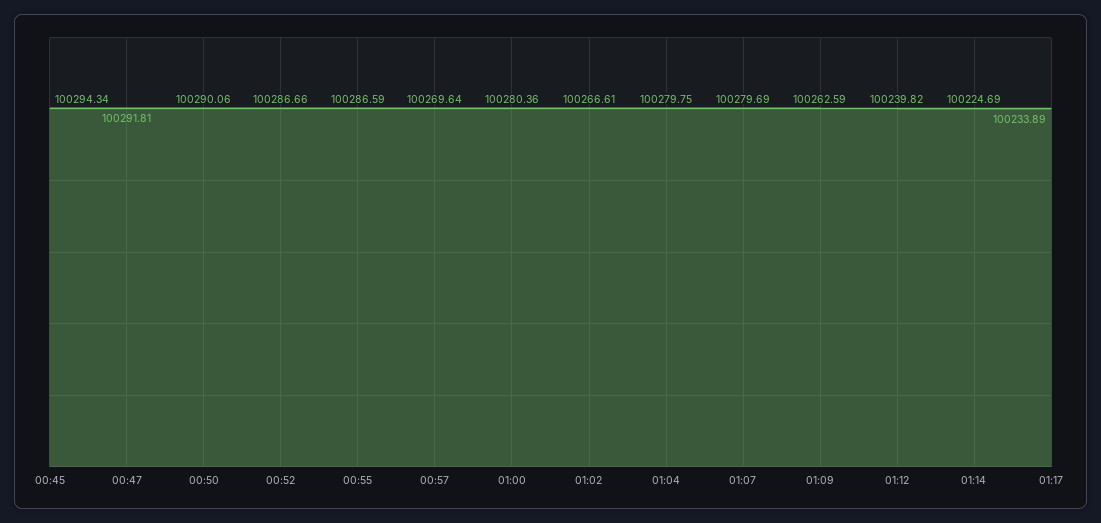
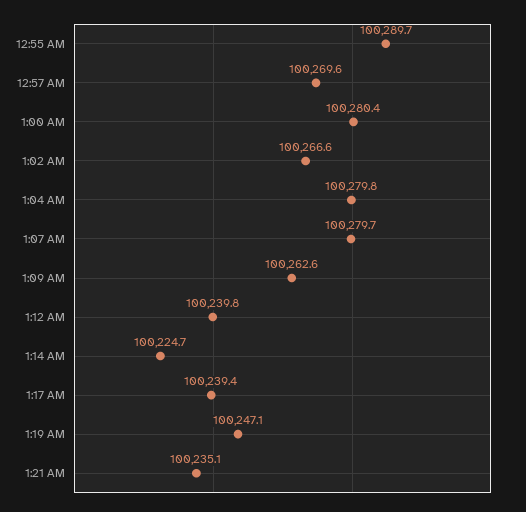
00:45: 100294.34 -> none
00:47: 100291.81 -> none
00:50: 100290.06 -> none
00:52: 100286.66 -> none
00:55: 100286.59 -> 100289.7
01:17: 100233.89 -> 100239.4
1:19 AM: none -> 100247.1
1:21 AM: none -> 100235.1

